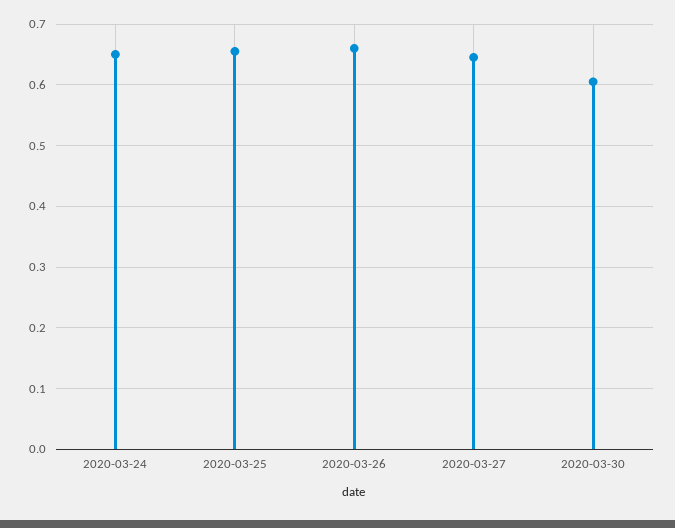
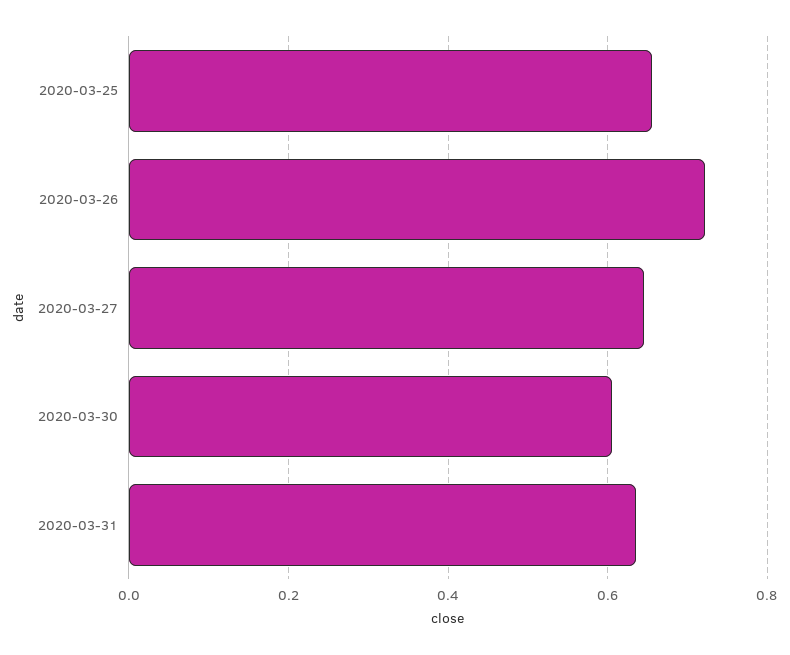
2020-03-24: 0.65 -> none
2020-03-26: 0.66 -> 0.72
2020-03-31: none -> 0.64

